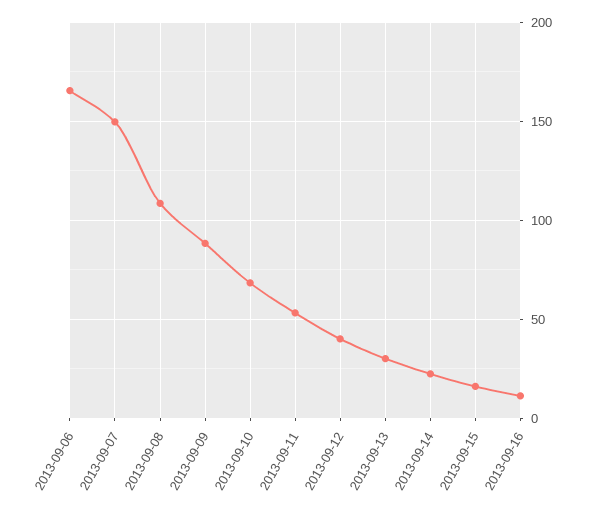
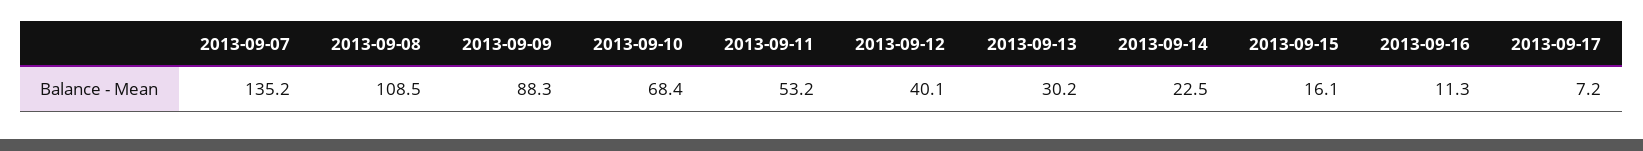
2013-09-06: 165 -> none
2013-09-07: 150 -> 135.2
2013-09-17: none -> 7.2

